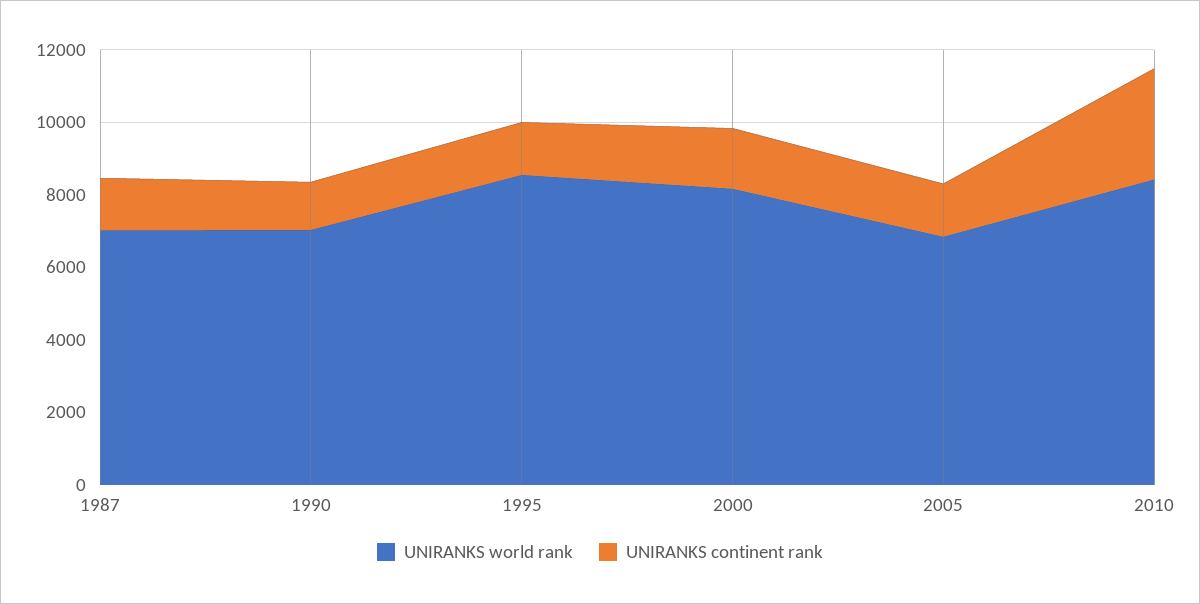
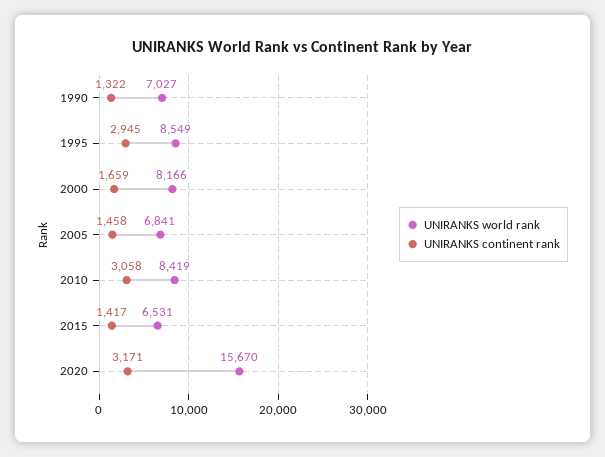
UNIRANKS world rank, 1987: 7000 -> none
UNIRANKS continent rank, 1987: 1500 -> none
UNIRANKS continent rank, 1995: 1500 -> 2945
UNIRANKS world rank, 2015: none -> 6531
UNIRANKS continent rank, 2015: none -> 1417
UNIRANKS world rank, 2020: none -> 15670
UNIRANKS continent rank, 2020: none -> 3171

